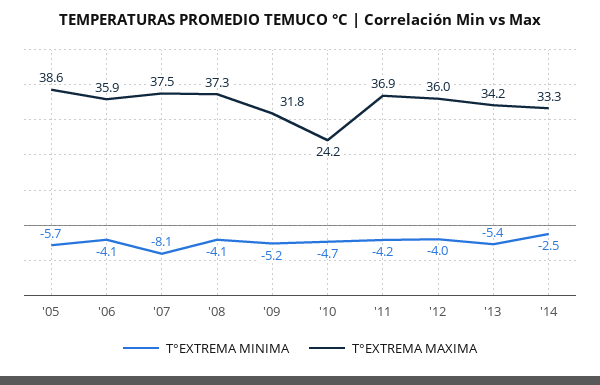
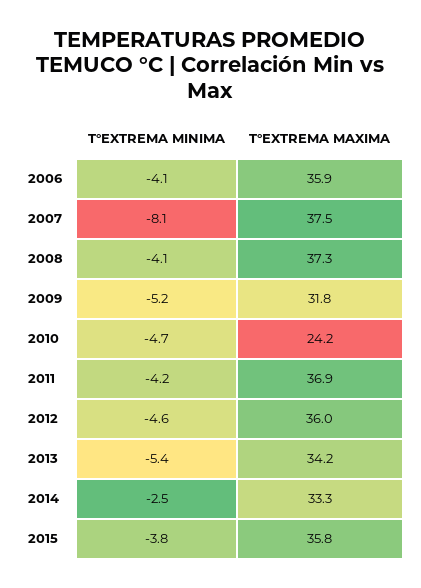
T°EXTREMA MINIMA, '05: -5.7 -> none
T°EXTREMA MAXIMA, '05: 38.6 -> none
T°EXTREMA MINIMA, '12: -4 -> -4.6
T°EXTREMA MINIMA, 2015: none -> -3.8
T°EXTREMA MAXIMA, 2015: none -> 35.8

